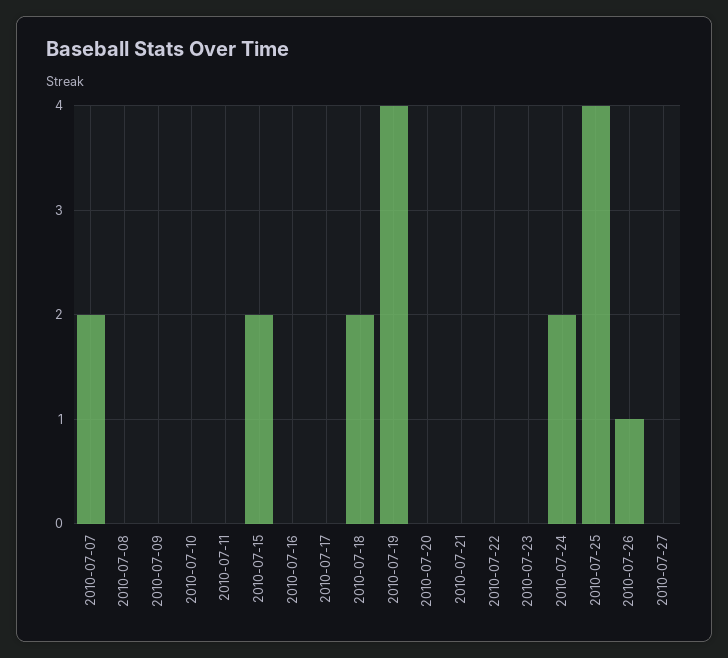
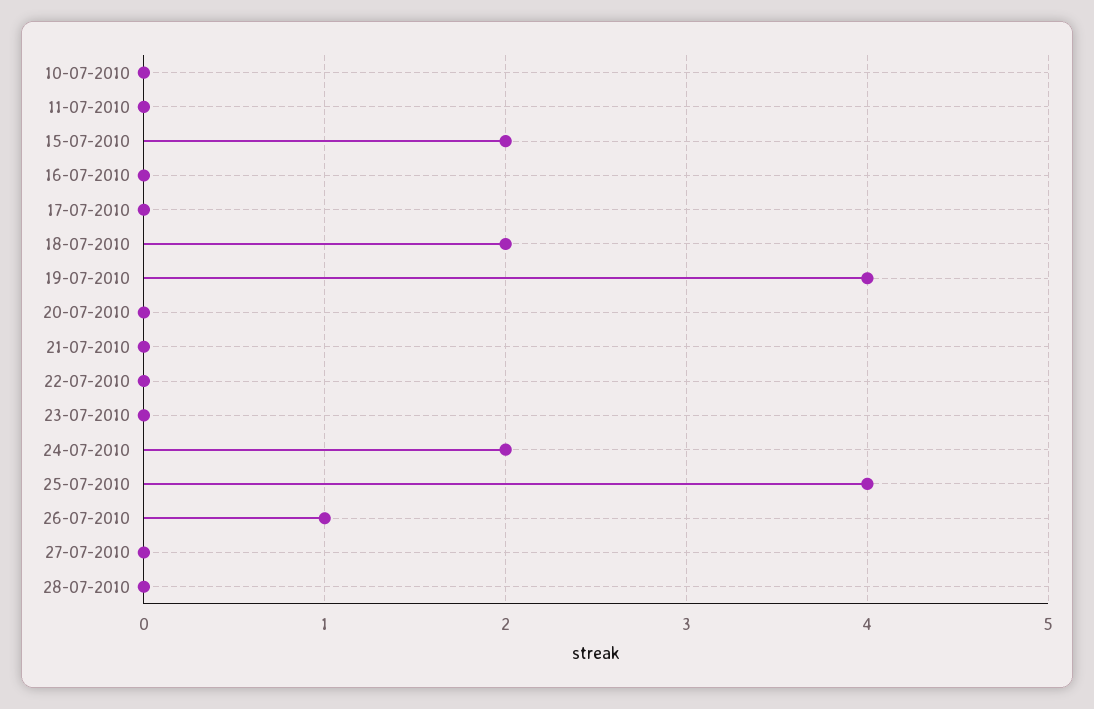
2010-07-07: 2 -> none
2010-07-08: 0 -> none
2010-07-09: 0 -> none
28-07-2010: none -> 0

